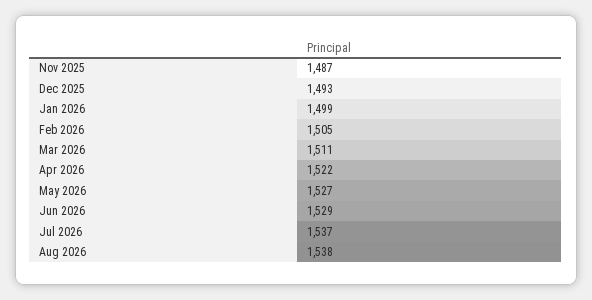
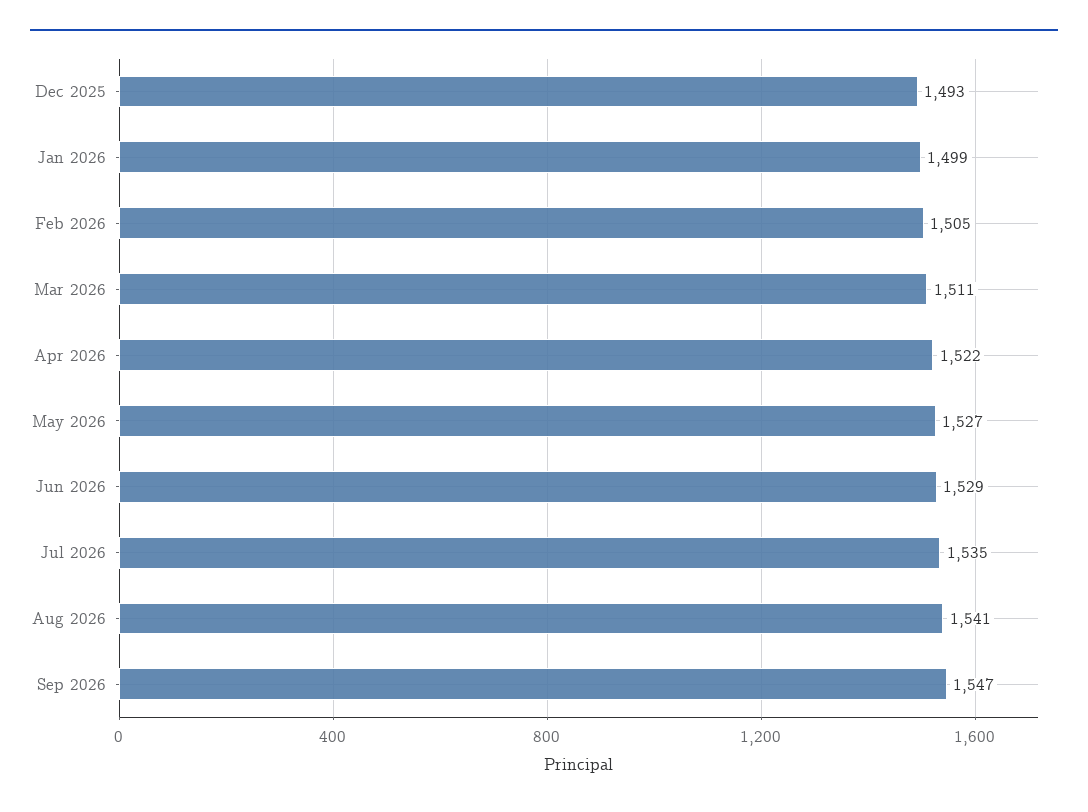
Nov 2025: 1487 -> none
Jul 2026: 1537 -> 1535
Aug 2026: 1538 -> 1541
Sep 2026: none -> 1547

